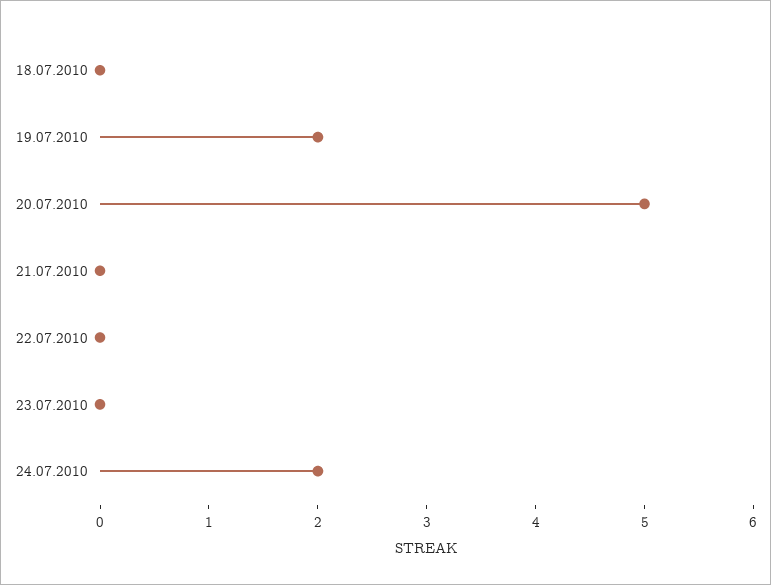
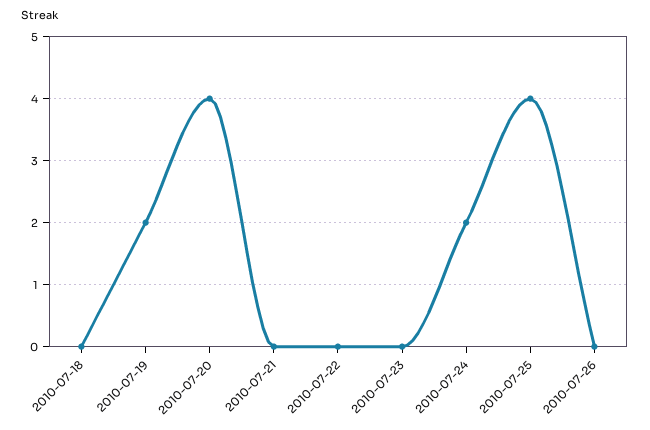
20.07.2010: 5 -> 4
2010-07-25: none -> 4
2010-07-26: none -> 0

